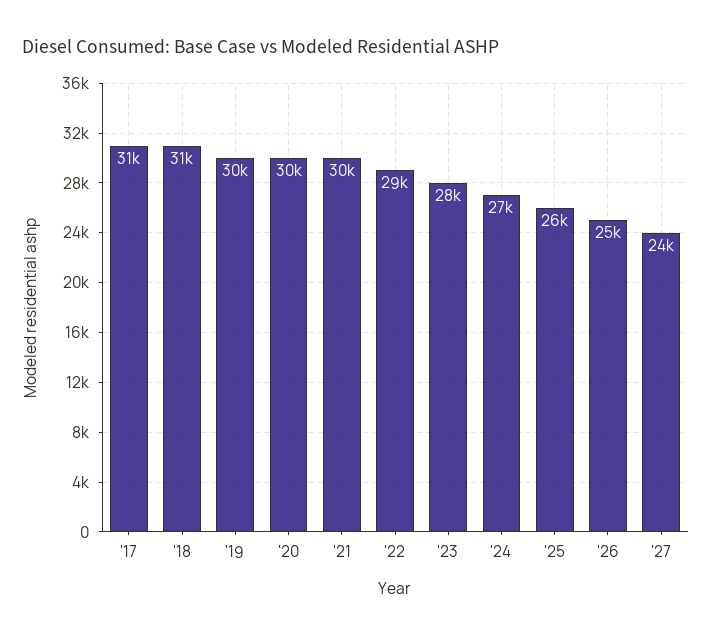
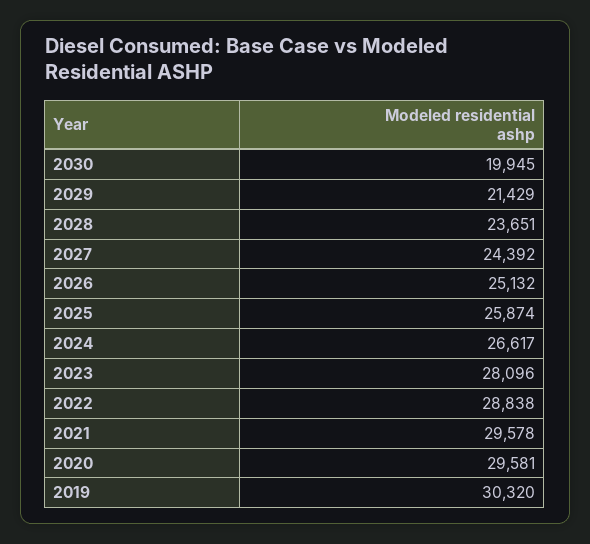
'17: 31000 -> none
'18: 31000 -> none
2030: none -> 19945
2029: none -> 21429
2028: none -> 23651

